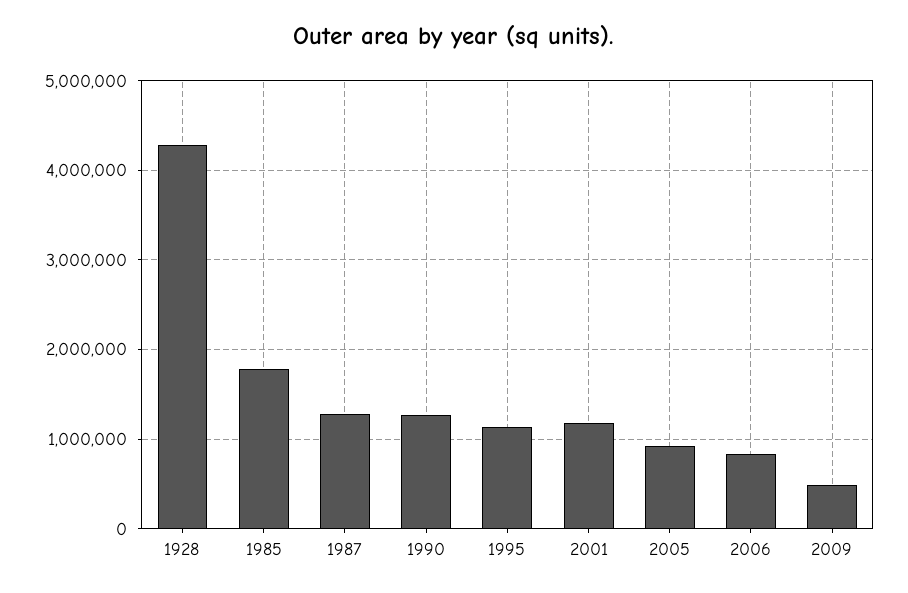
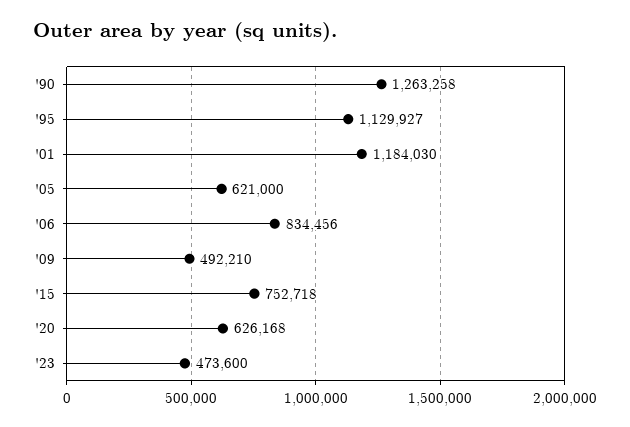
1928: 4300000 -> none
1985: 1800000 -> none
1987: 1300000 -> none
2005: 900000 -> 621000
'15: none -> 752718
'20: none -> 626168
'23: none -> 473600

